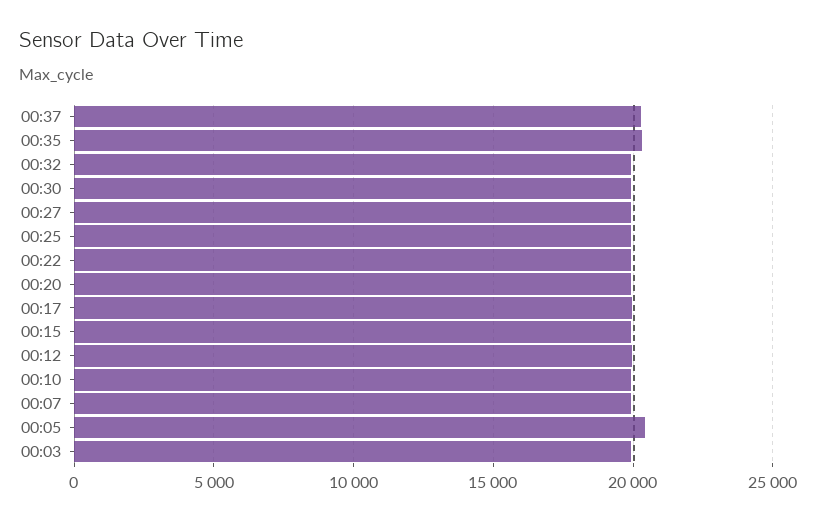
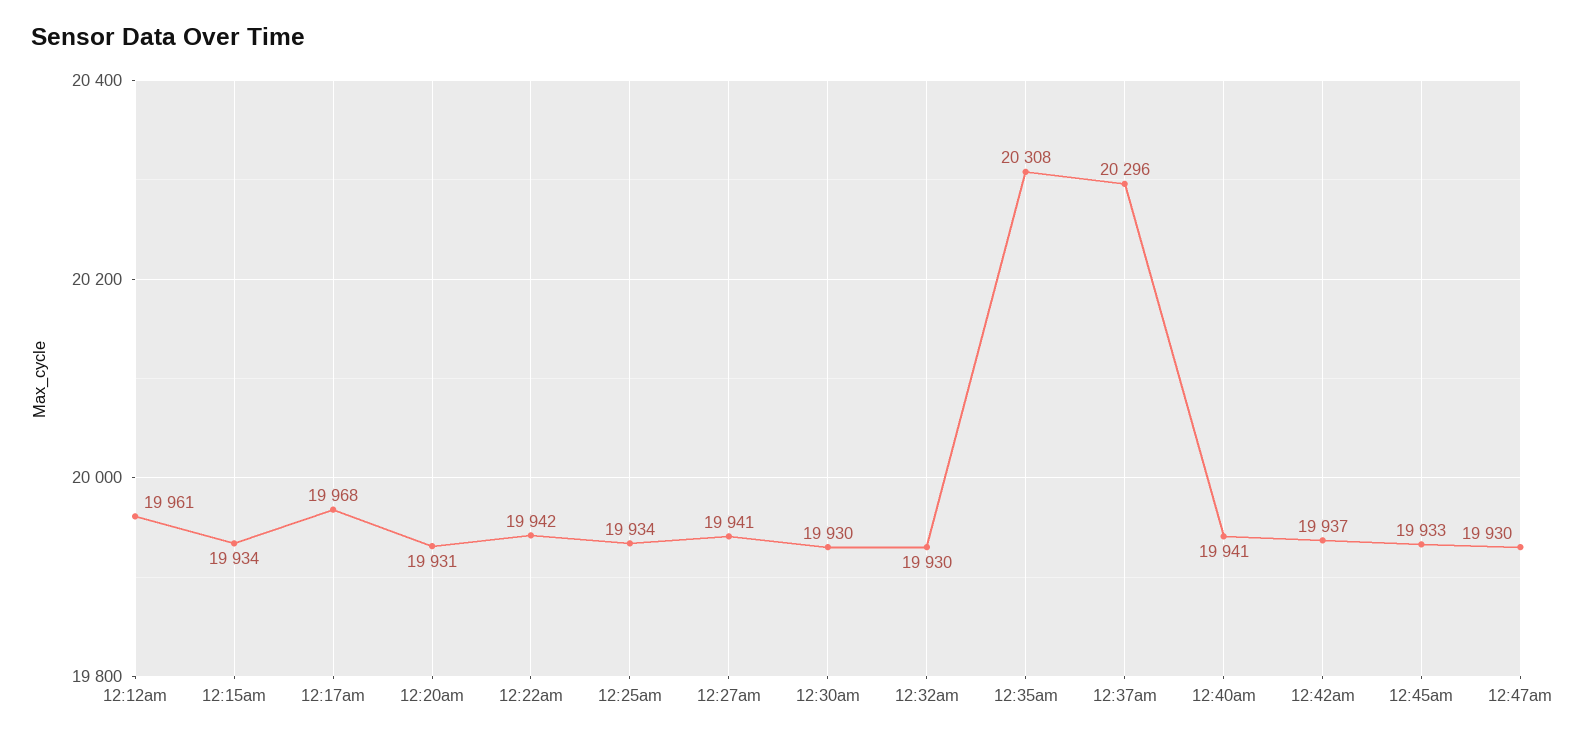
00:10: 20000 -> none
00:07: 20000 -> none
00:05: 20500 -> none
00:03: 20000 -> none
12:40am: none -> 19941
12:42am: none -> 19937
12:45am: none -> 19933
12:47am: none -> 19930

